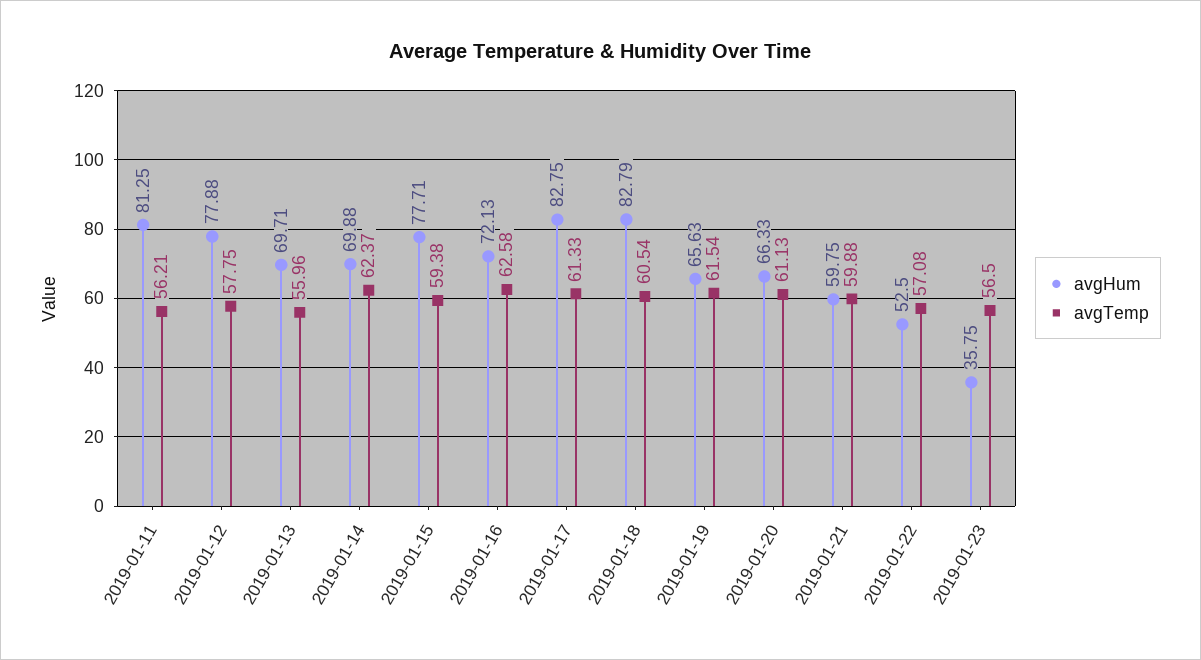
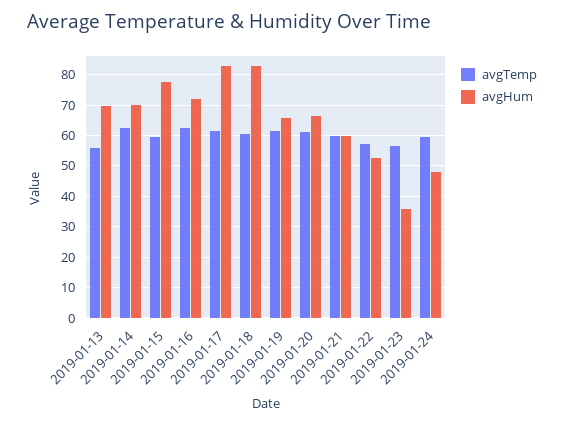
avgHum, 2019-01-11: 81.25 -> none
avgTemp, 2019-01-11: 56.21 -> none
avgHum, 2019-01-12: 77.88 -> none
avgTemp, 2019-01-12: 57.75 -> none
avgTemp, 2019-01-24: none -> 60
avgHum, 2019-01-24: none -> 48

